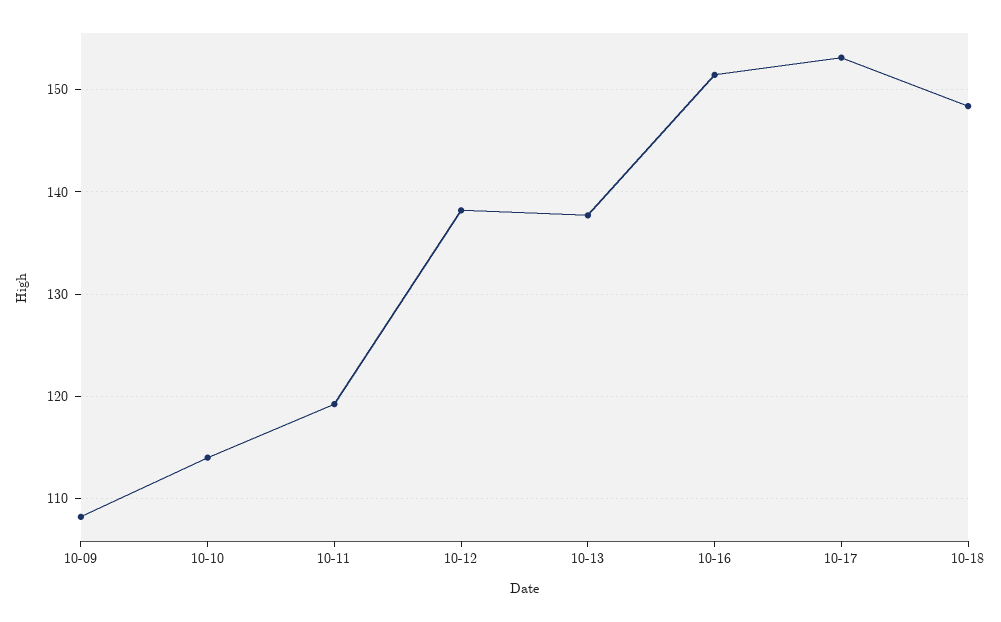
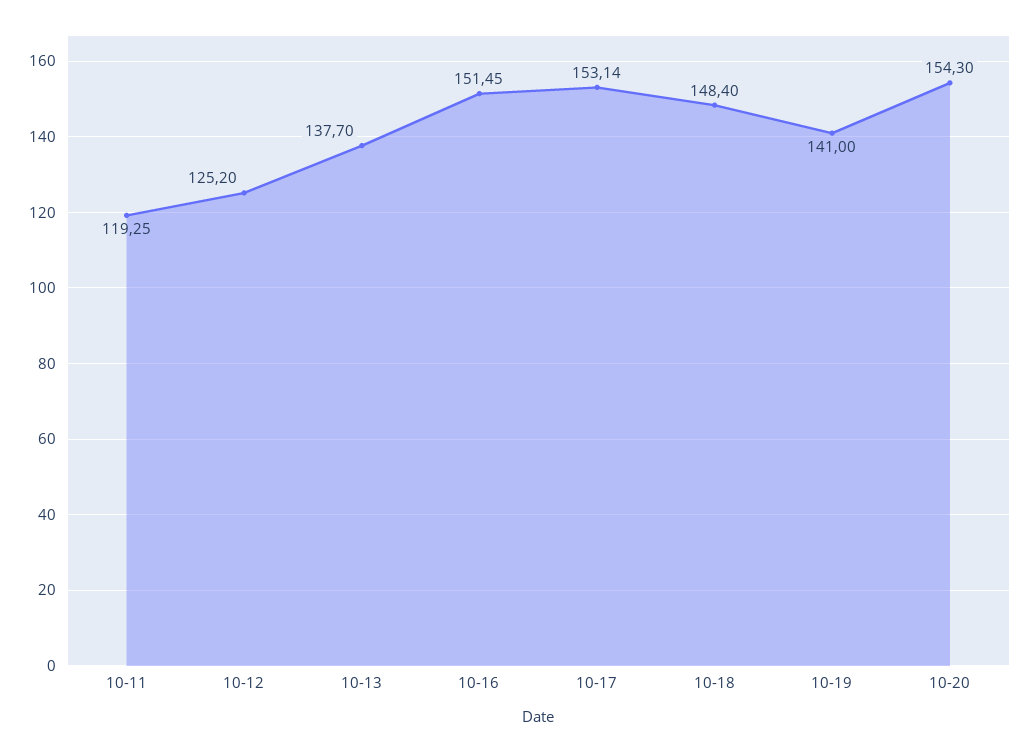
10-09: 108 -> none
10-10: 114 -> none
10-12: 138 -> 125.2
10-19: none -> 141
10-20: none -> 154.3

